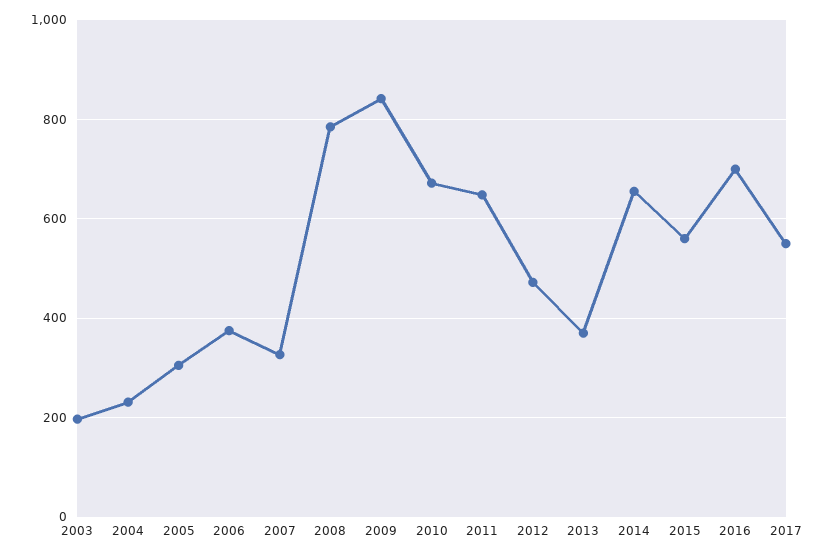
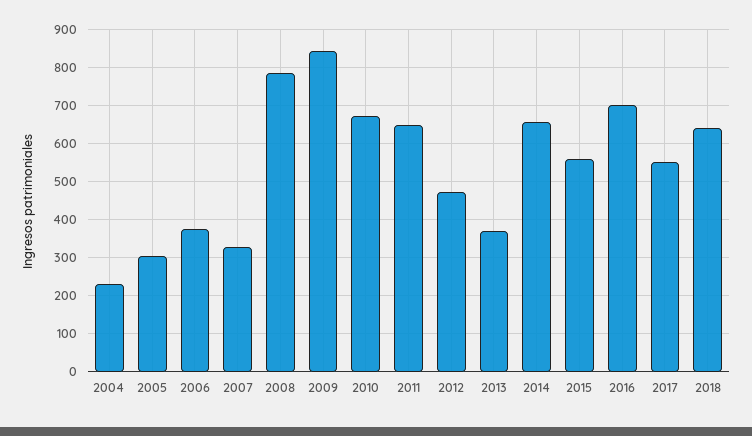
2003: 200 -> none
2018: none -> 640

